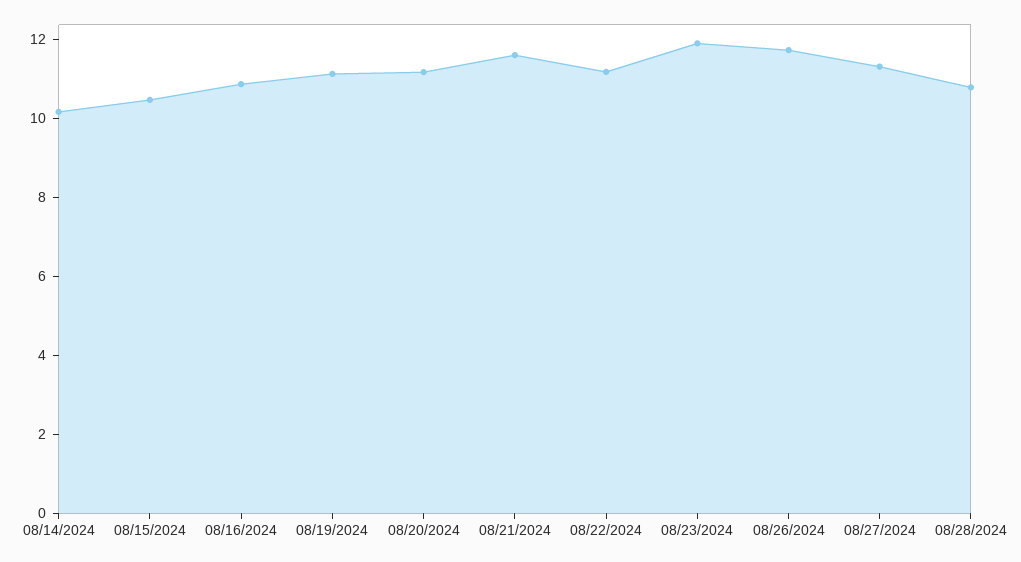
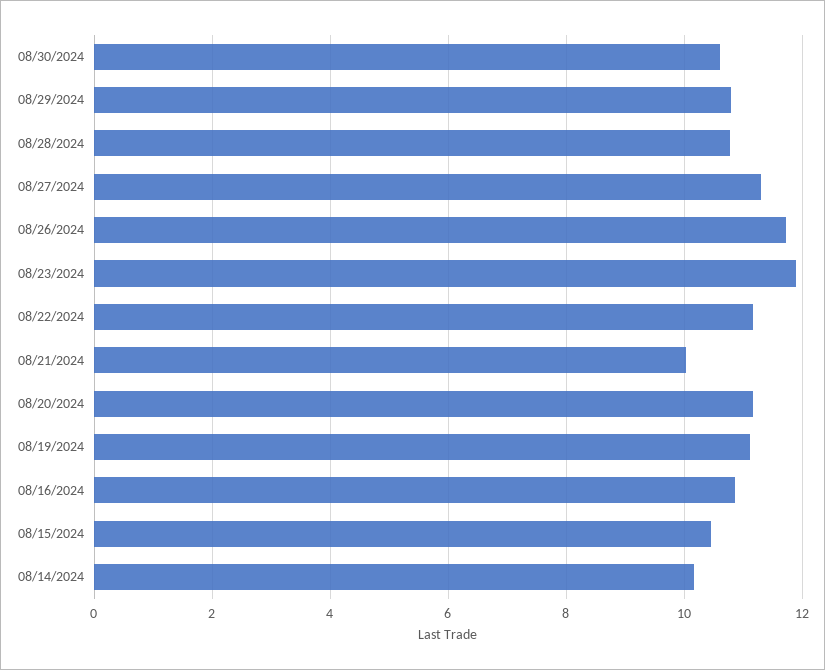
08/21/2024: 11.5 -> 10
08/30/2024: none -> 10.6
08/29/2024: none -> 10.8

